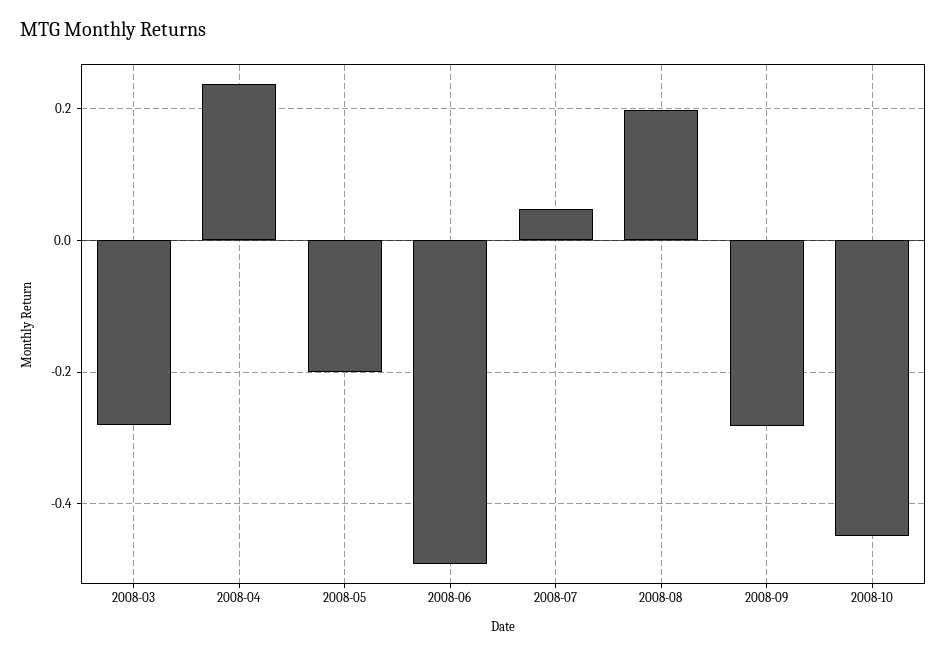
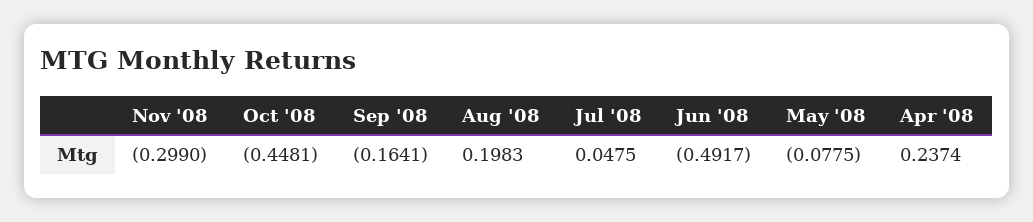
2008-03: -0.28 -> none
2008-05: -0.2 -> -0.0775
2008-09: -0.28 -> -0.1641
Nov '08: none -> -0.299

